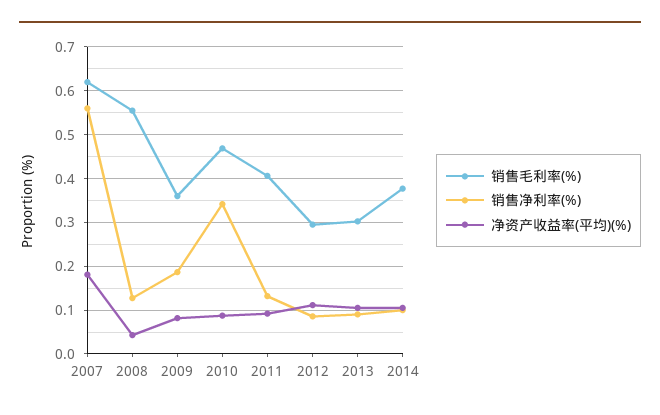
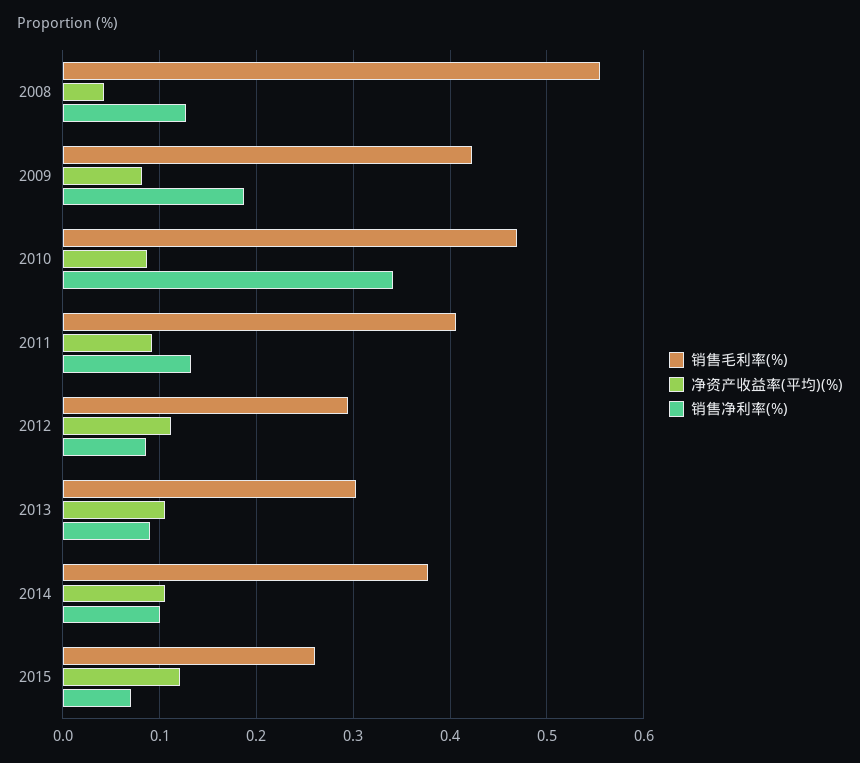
销售毛利率(%), 2007: 0.62 -> none
销售净利率(%), 2007: 0.56 -> none
净资产收益率(平均)(%), 2007: 0.18 -> none
销售毛利率(%), 2009: 0.36 -> 0.42
销售毛利率(%), 2015: none -> 0.26
净资产收益率(平均)(%), 2015: none -> 0.12
销售净利率(%), 2015: none -> 0.07

